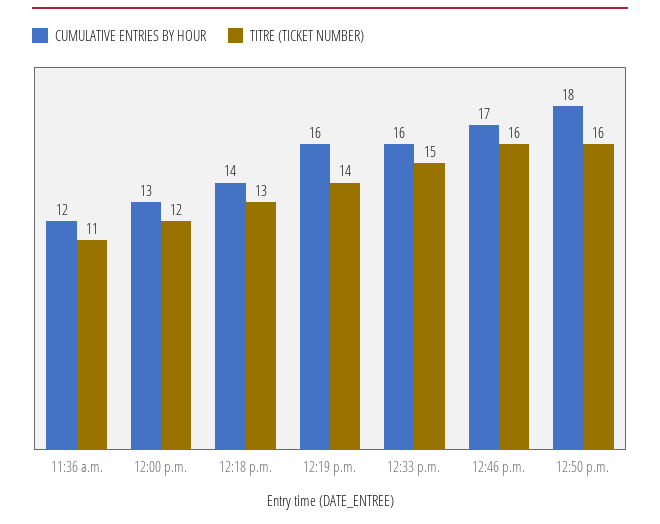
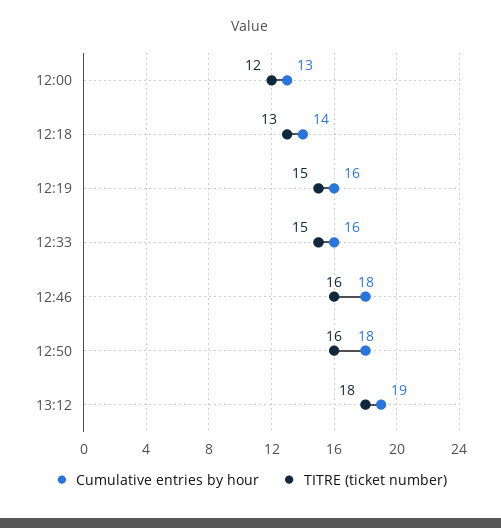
CUMULATIVE ENTRIES BY HOUR, 11:36 a.m.: 12 -> none
TITRE (TICKET NUMBER), 11:36 a.m.: 11 -> none
TITRE (TICKET NUMBER), 12:19 p.m.: 14 -> 15
CUMULATIVE ENTRIES BY HOUR, 12:46 p.m.: 17 -> 18
CUMULATIVE ENTRIES BY HOUR, 13:12: none -> 19
TITRE (TICKET NUMBER), 13:12: none -> 18

